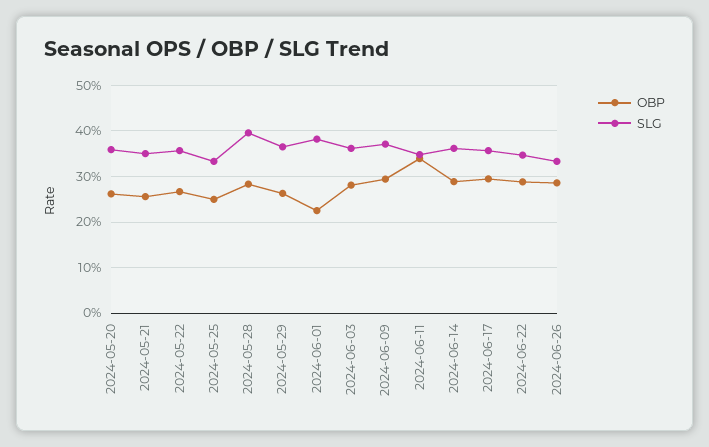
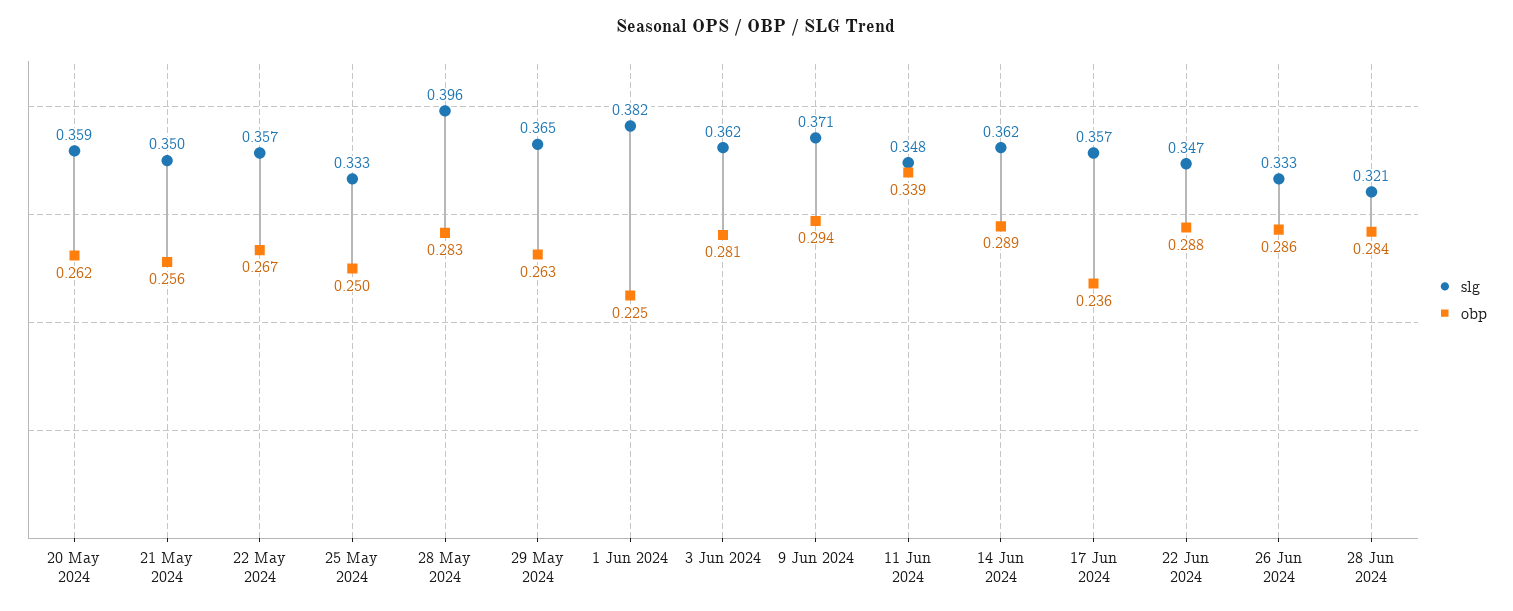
OBP, 2024-06-17: 0.3 -> 0.236
SLG, 28 Jun 2024: none -> 0.321
OBP, 28 Jun 2024: none -> 0.284

